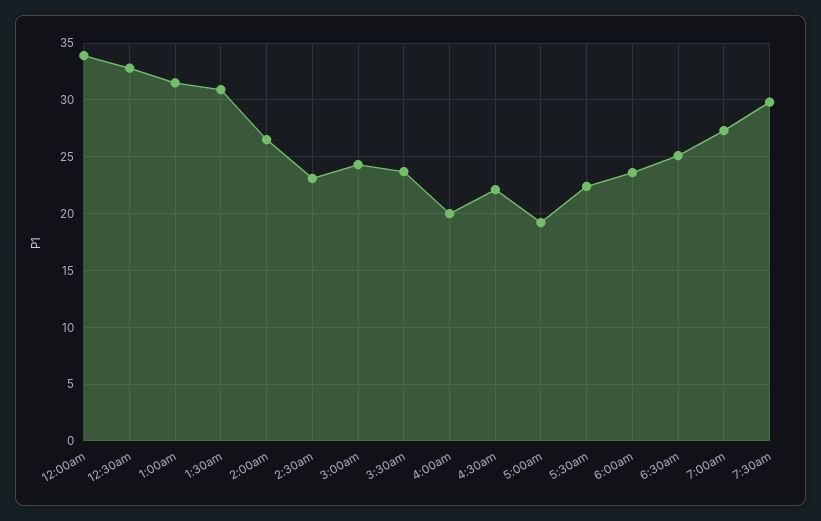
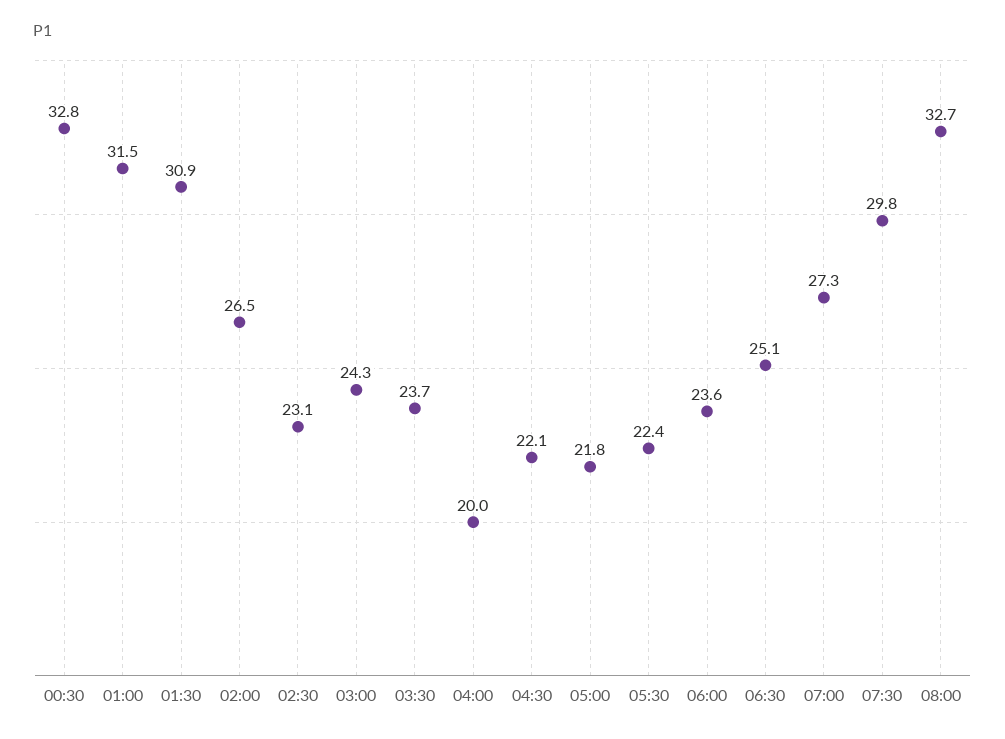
12:00am: 34 -> none
5:00am: 19 -> 21.8
08:00: none -> 32.7

